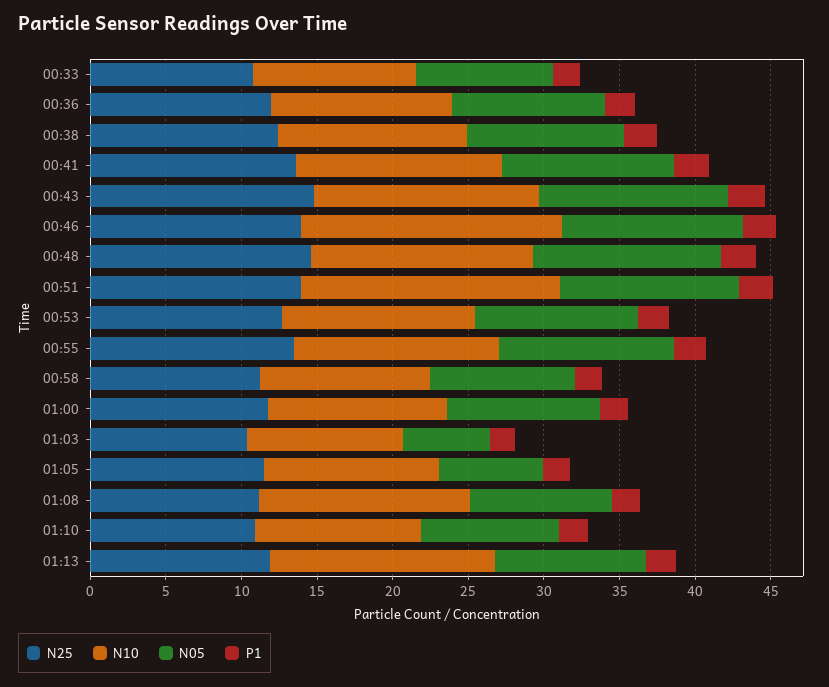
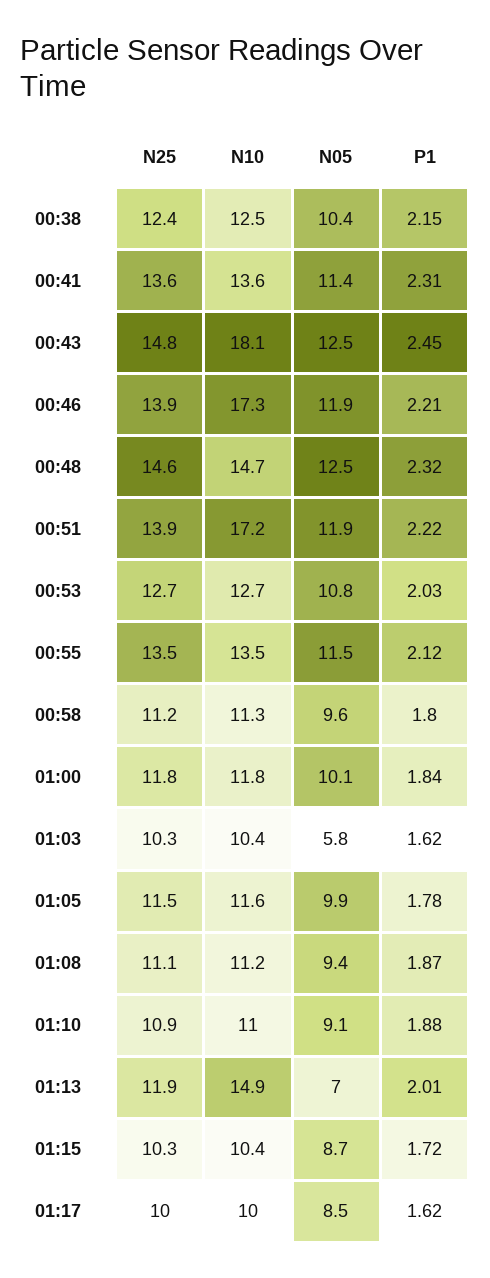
N25, 00:33: 11 -> none
N10, 00:33: 11 -> none
N05, 00:33: 9 -> none
P1, 00:33: 2 -> none
N25, 00:36: 12 -> none
N10, 00:36: 12 -> none
N05, 00:36: 10 -> none
P1, 00:36: 2 -> none
N10, 00:43: 15 -> 18.1
N05, 01:05: 7 -> 9.9
N10, 01:08: 14 -> 11.2
N05, 01:13: 10 -> 7
N25, 01:15: none -> 10.3
N10, 01:15: none -> 10.4
N05, 01:15: none -> 8.7
P1, 01:15: none -> 1.72
N25, 01:17: none -> 10
N10, 01:17: none -> 10
N05, 01:17: none -> 8.5
P1, 01:17: none -> 1.62

